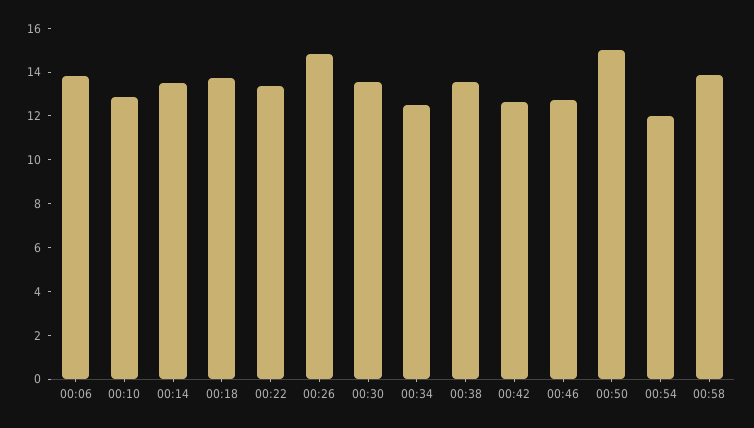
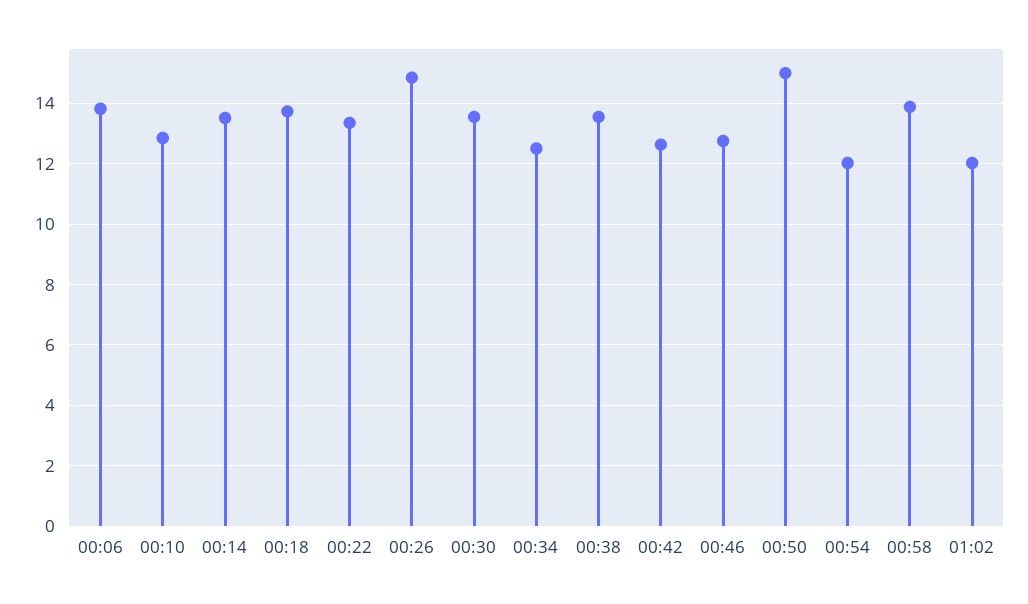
01:02: none -> 12

